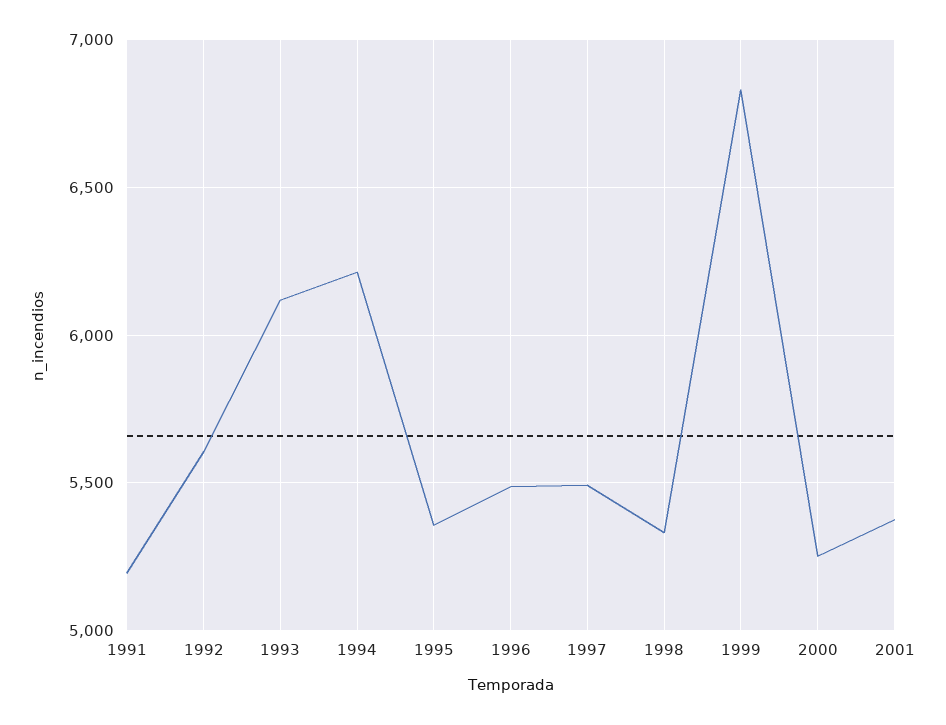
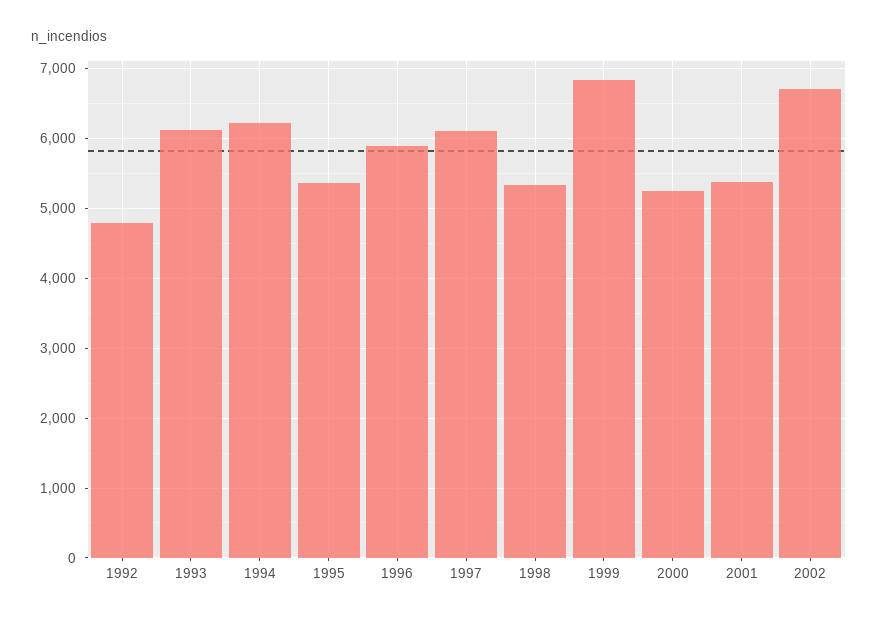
1991: 5200 -> none
1992: 5600 -> 4800
1996: 5500 -> 5900
1997: 5500 -> 6100
2002: none -> 6700

